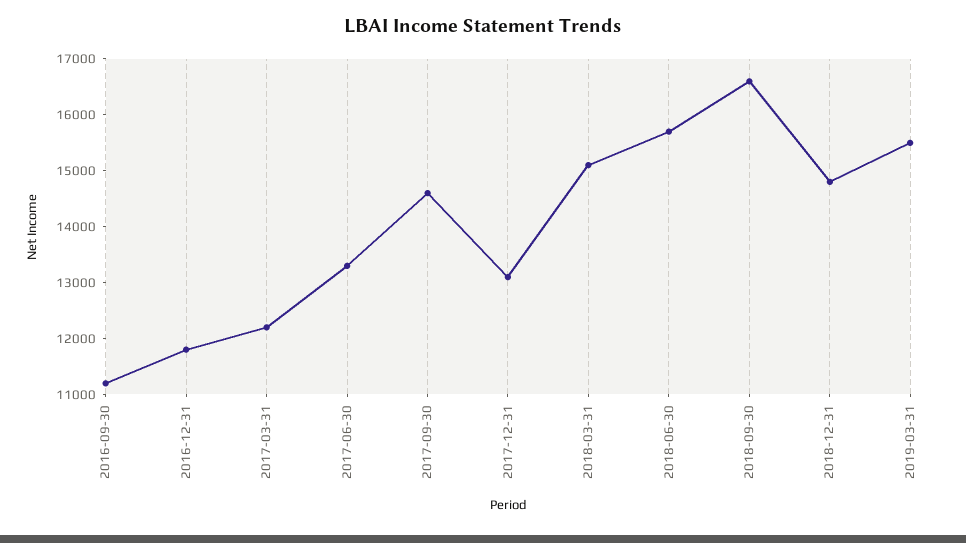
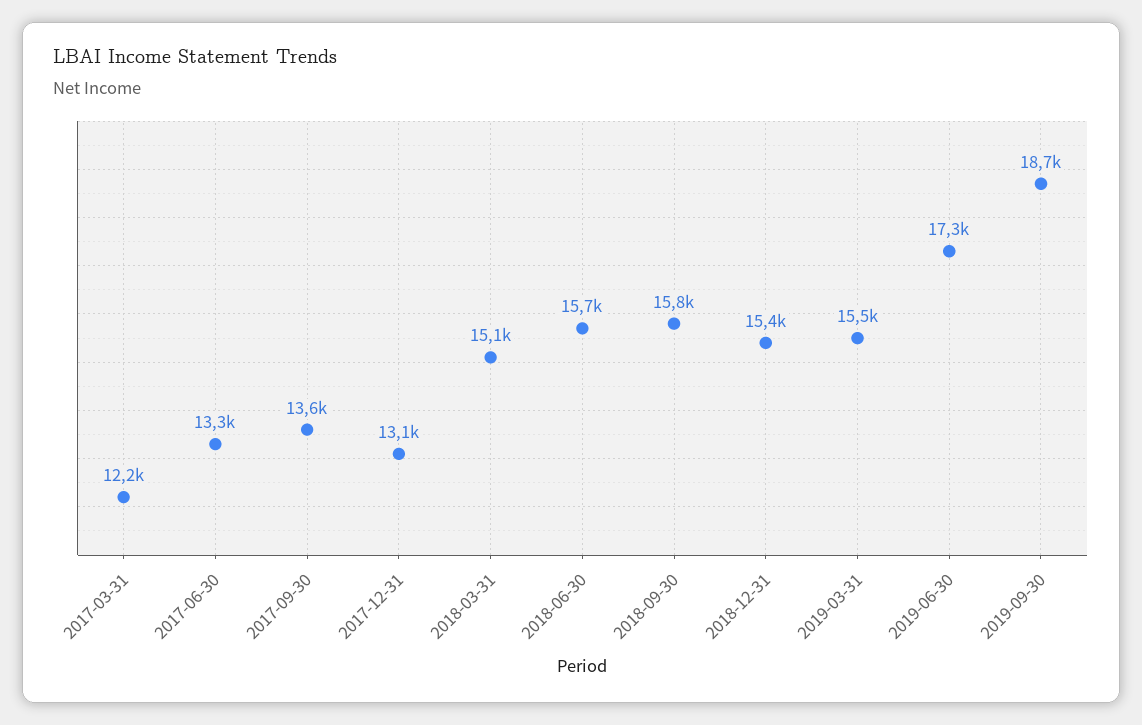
2016-09-30: 11200 -> none
2016-12-31: 11800 -> none
2017-09-30: 14600 -> 13600
2018-09-30: 16600 -> 15800
2018-12-31: 14800 -> 15400
2019-06-30: none -> 17300
2019-09-30: none -> 18700

